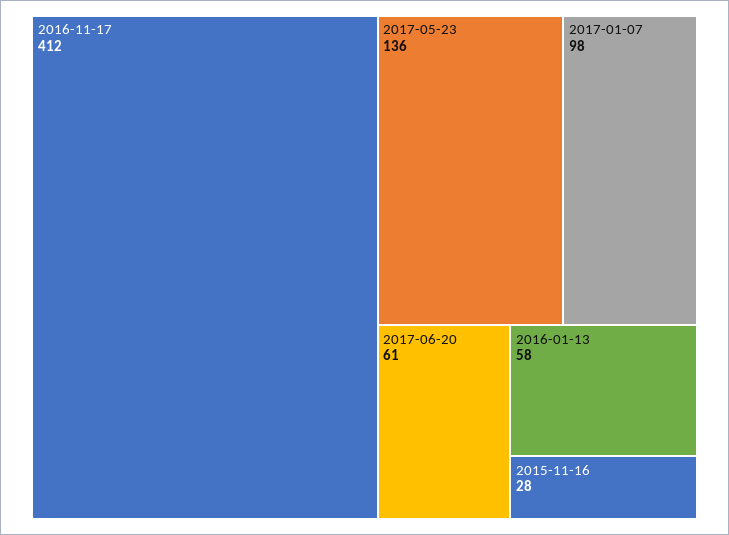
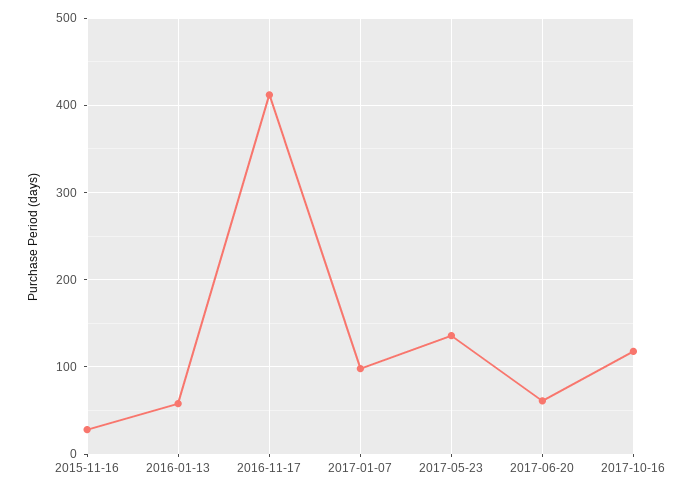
2017-10-16: none -> 120

